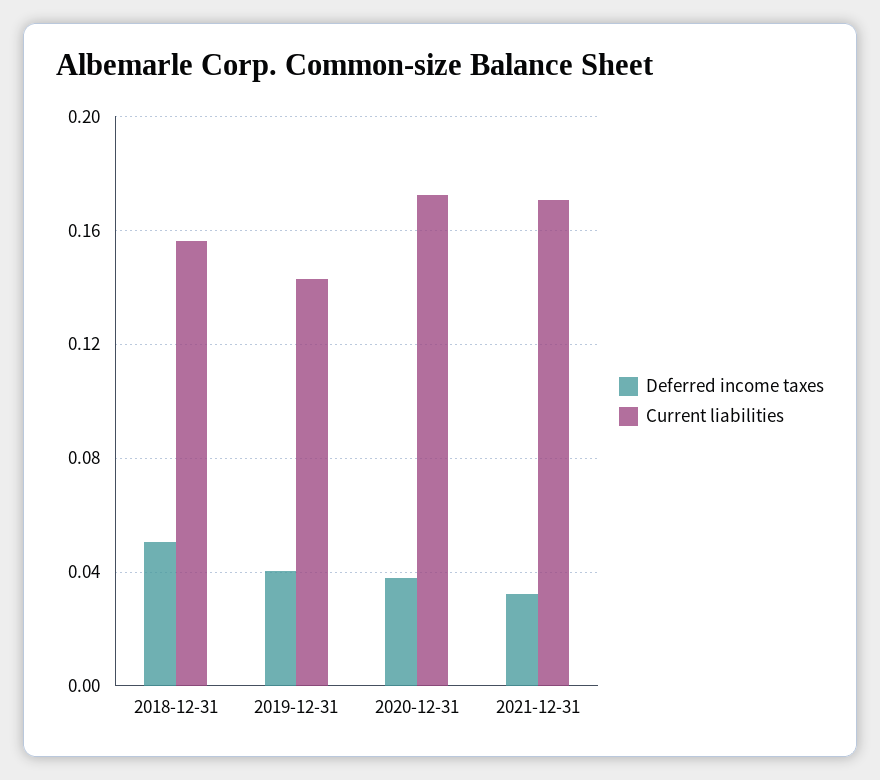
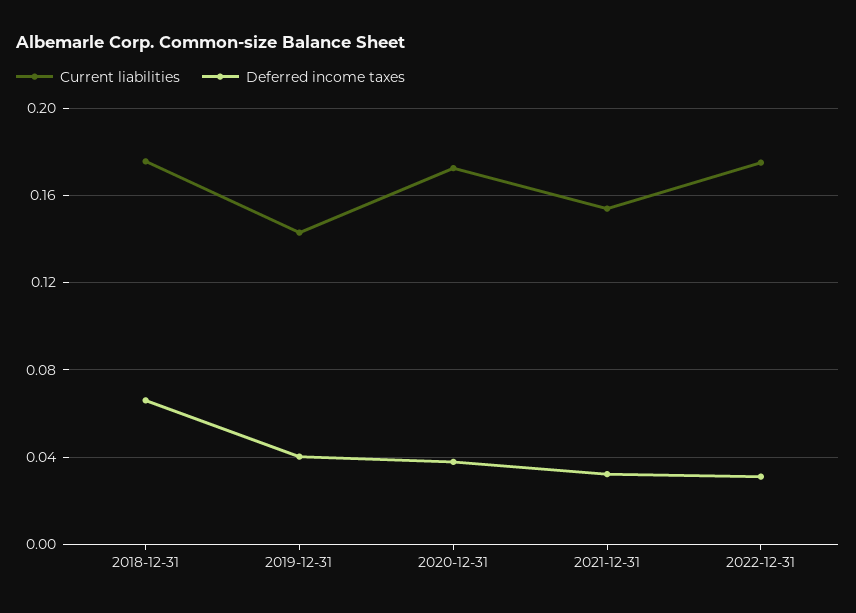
Deferred income taxes, 2018-12-31: 0.05 -> 0.065
Current liabilities, 2018-12-31: 0.155 -> 0.175
Current liabilities, 2021-12-31: 0.17 -> 0.155
Current liabilities, 2022-12-31: none -> 0.175
Deferred income taxes, 2022-12-31: none -> 0.03

